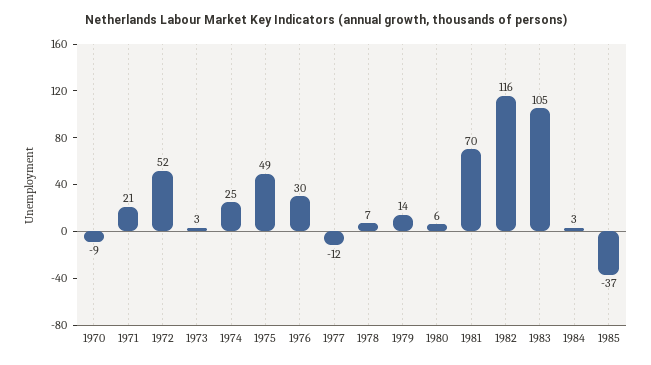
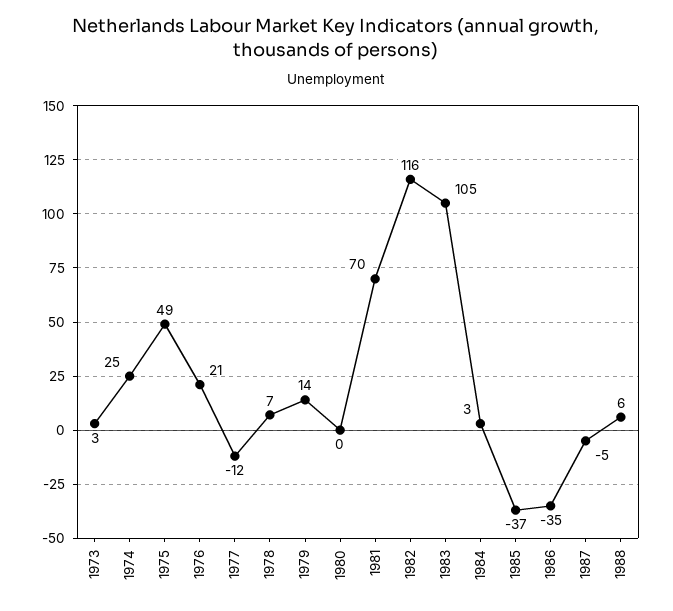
1970: -9 -> none
1971: 21 -> none
1972: 52 -> none
1976: 30 -> 21
1980: 6 -> 0
1986: none -> -35
1987: none -> -5
1988: none -> 6

